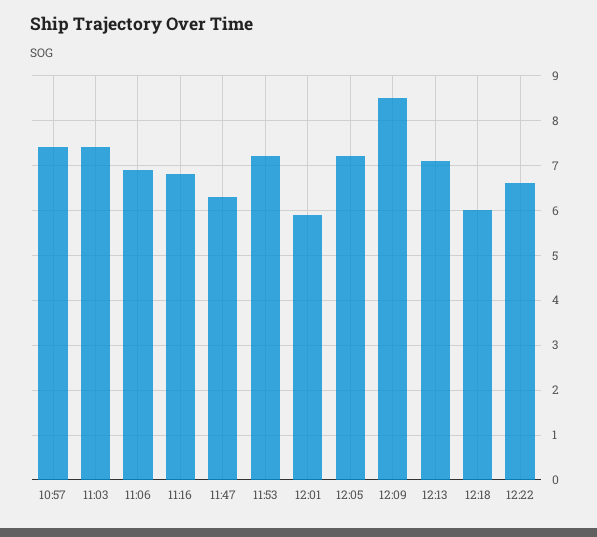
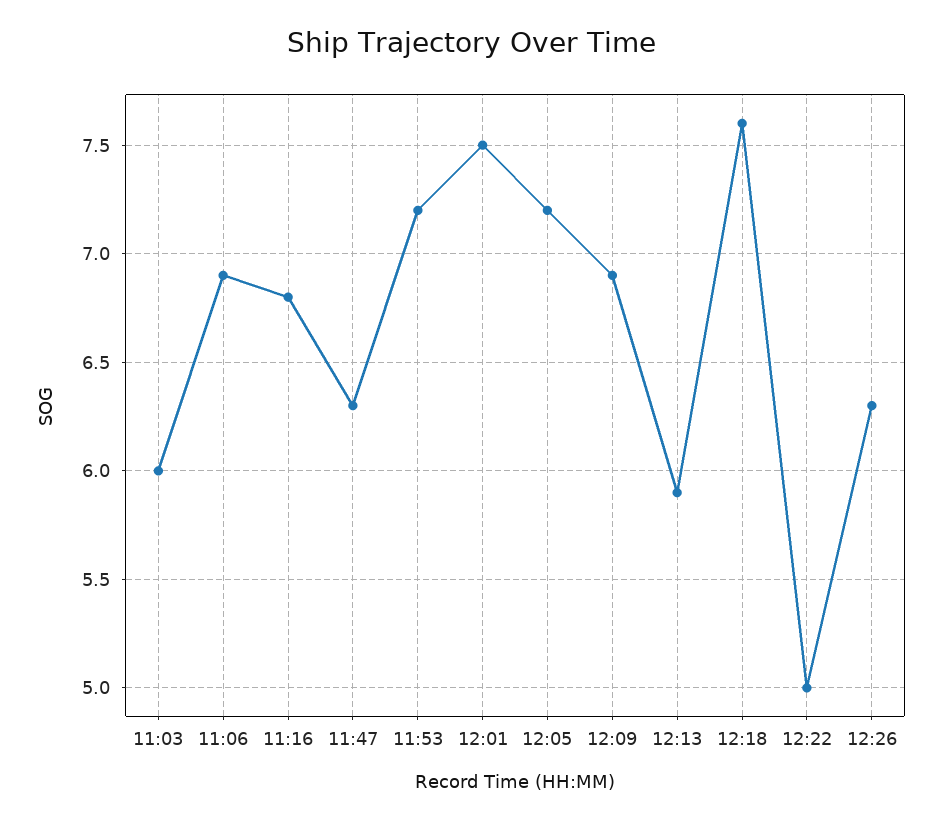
10:57: 7.5 -> none
11:03: 7.5 -> 6
12:01: 6 -> 7.5
12:09: 8.5 -> 6.9
12:13: 7 -> 5.9
12:18: 6 -> 7.6
12:22: 6.5 -> 5
12:26: none -> 6.3

